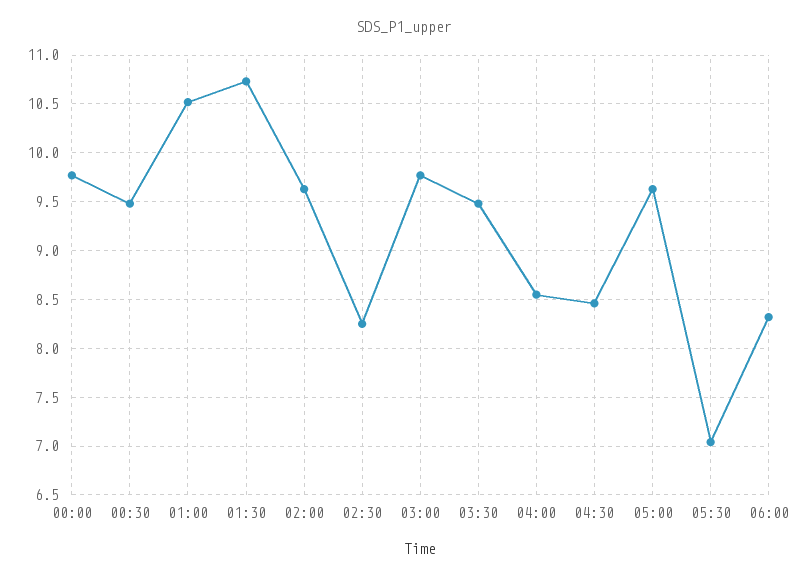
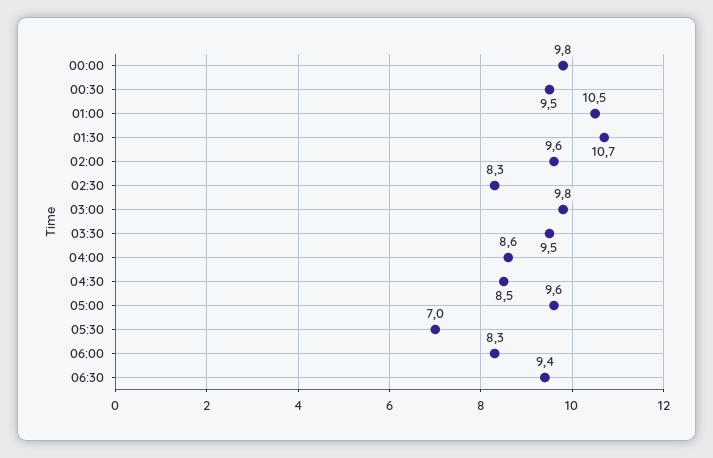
06:30: none -> 9.4

